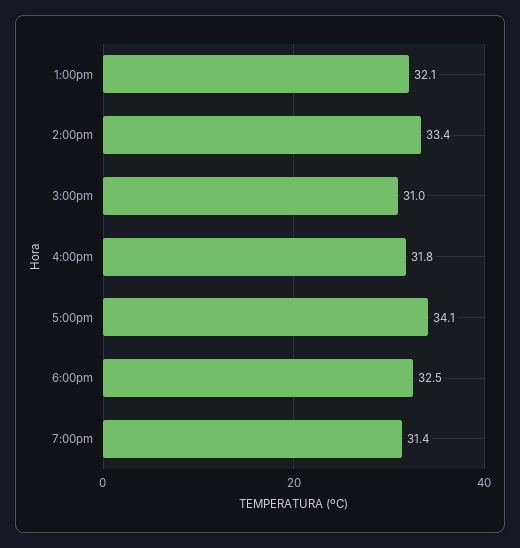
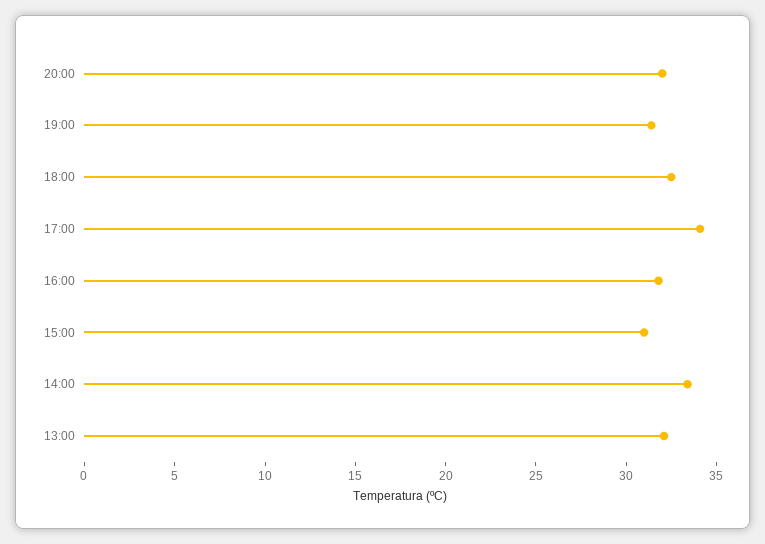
20:00: none -> 32

